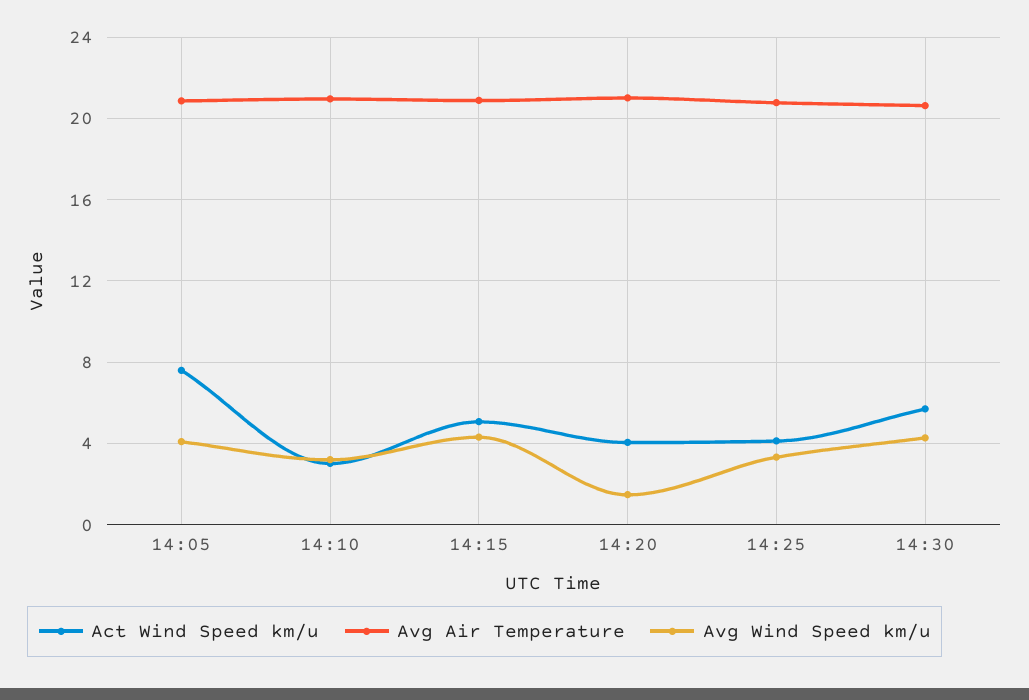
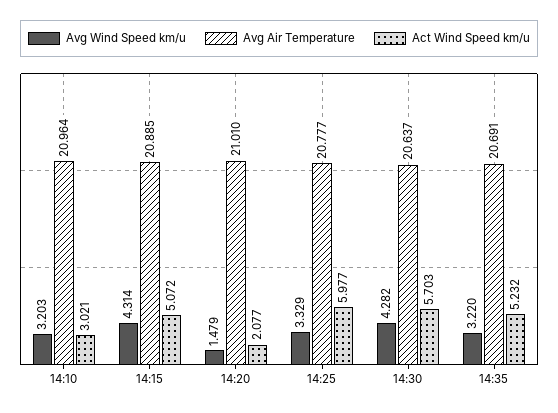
Act Wind Speed km/u, 14:05: 7.5 -> none
Avg Air Temperature, 14:05: 21 -> none
Avg Wind Speed km/u, 14:05: 4 -> none
Act Wind Speed km/u, 14:20: 4 -> 2.077
Act Wind Speed km/u, 14:25: 4 -> 5.977
Avg Wind Speed km/u, 14:35: none -> 3.22
Avg Air Temperature, 14:35: none -> 20.691
Act Wind Speed km/u, 14:35: none -> 5.232

